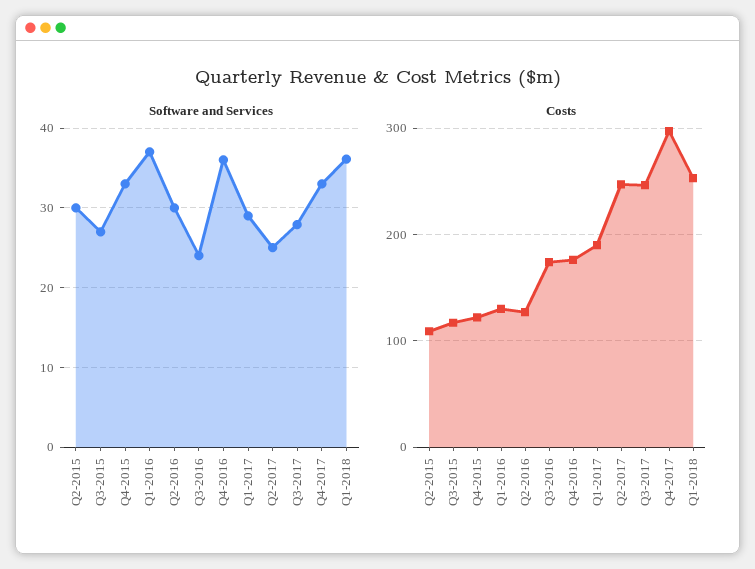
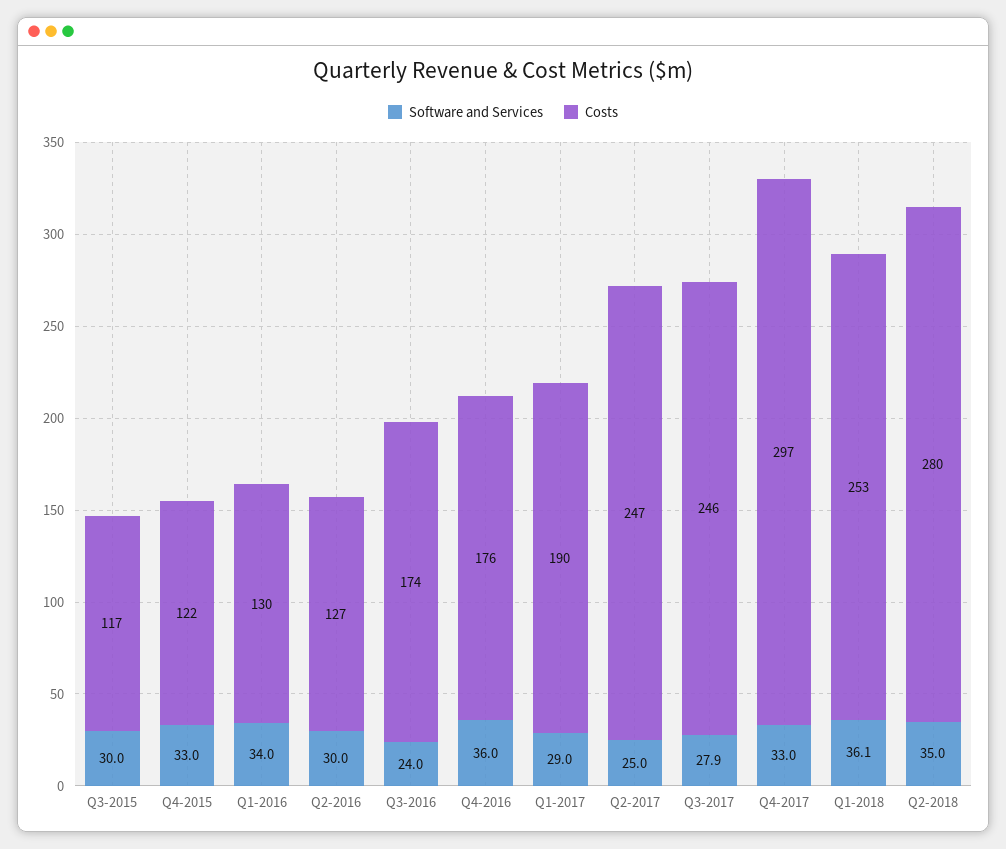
Software and Services, Q2-2015: 30 -> none
Software and Services, Q3-2015: 27 -> 30
Software and Services, Q1-2016: 37 -> 34
Costs, Q2-2015: 110 -> none
Software and Services, Q2-2018: none -> 35
Costs, Q2-2018: none -> 280

